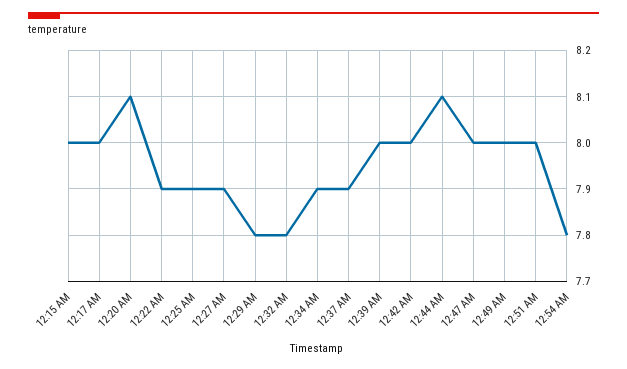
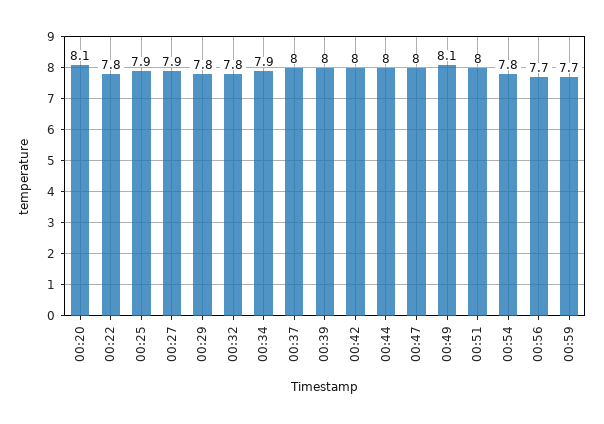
12:15 AM: 8 -> none
12:17 AM: 8 -> none
12:22 AM: 7.9 -> 7.8
12:37 AM: 7.9 -> 8
12:44 AM: 8.1 -> 8
12:49 AM: 8 -> 8.1
00:56: none -> 7.7
00:59: none -> 7.7

